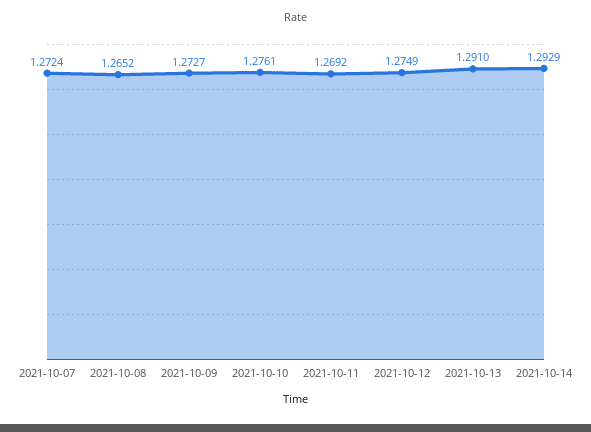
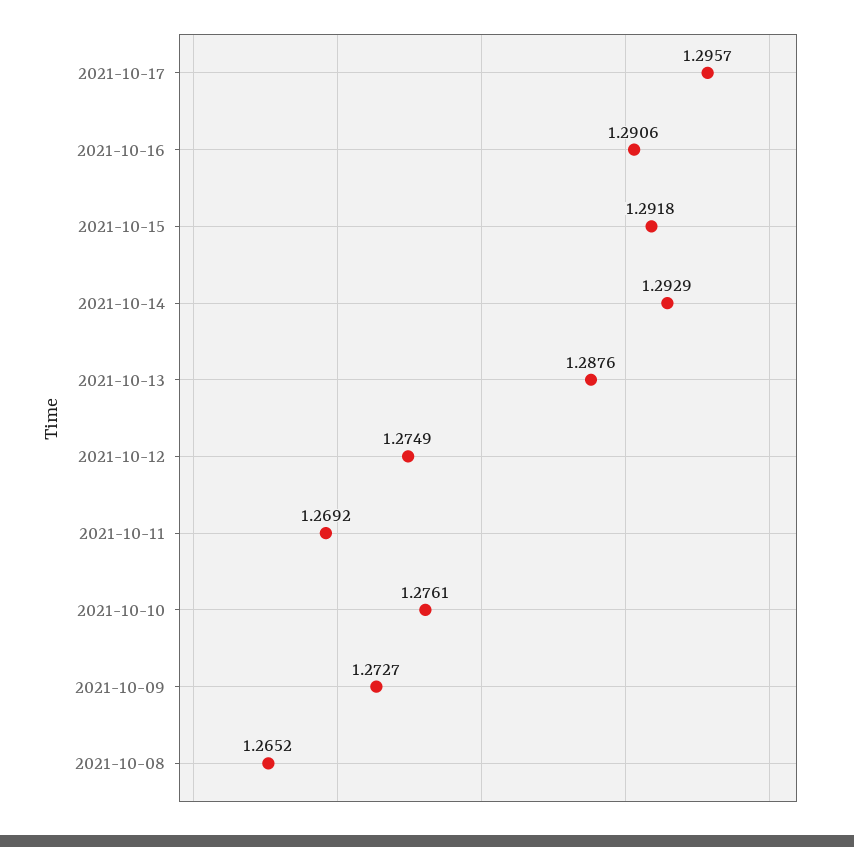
2021-10-07: 1.2724 -> none
2021-10-13: 1.291 -> 1.2876
2021-10-17: none -> 1.2957
2021-10-16: none -> 1.2906
2021-10-15: none -> 1.2918

